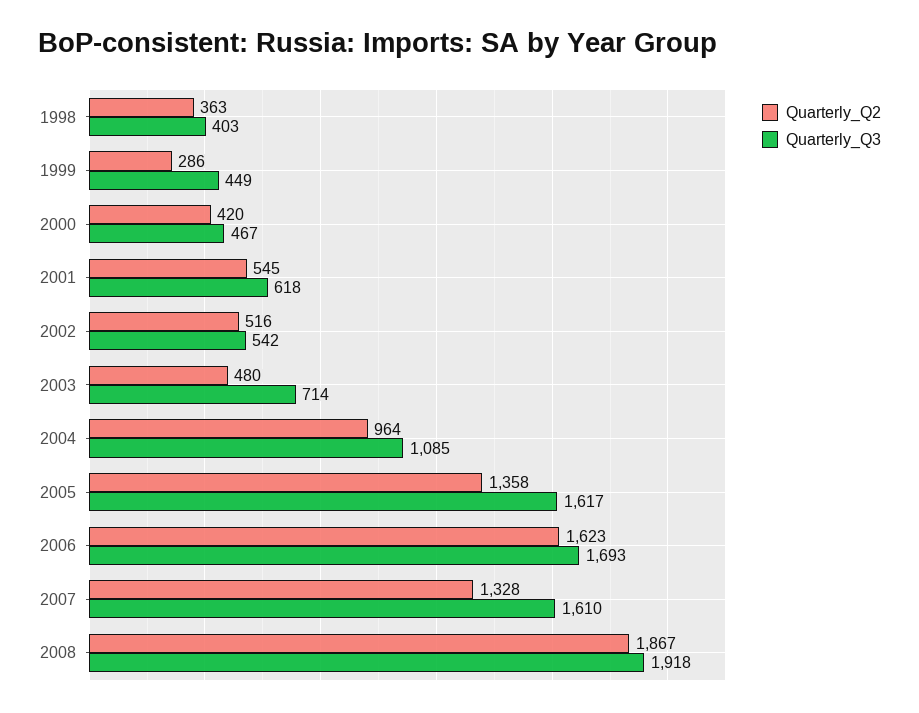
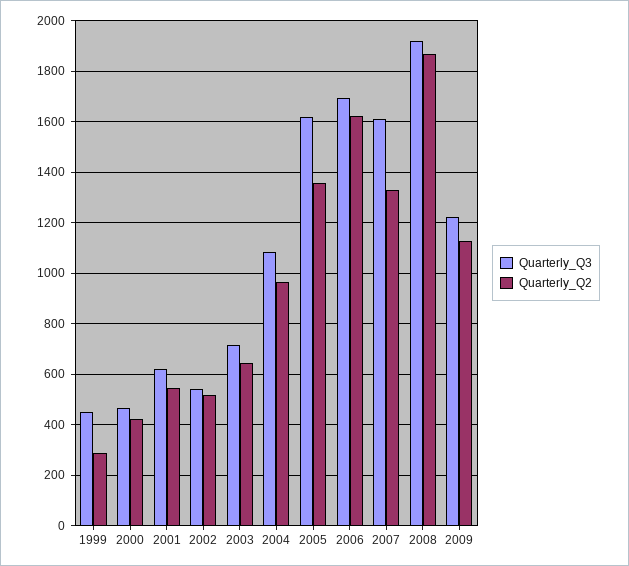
Quarterly_Q2, 1998: 363 -> none
Quarterly_Q3, 1998: 403 -> none
Quarterly_Q2, 2003: 480 -> 650
Quarterly_Q3, 2009: none -> 1225
Quarterly_Q2, 2009: none -> 1125

